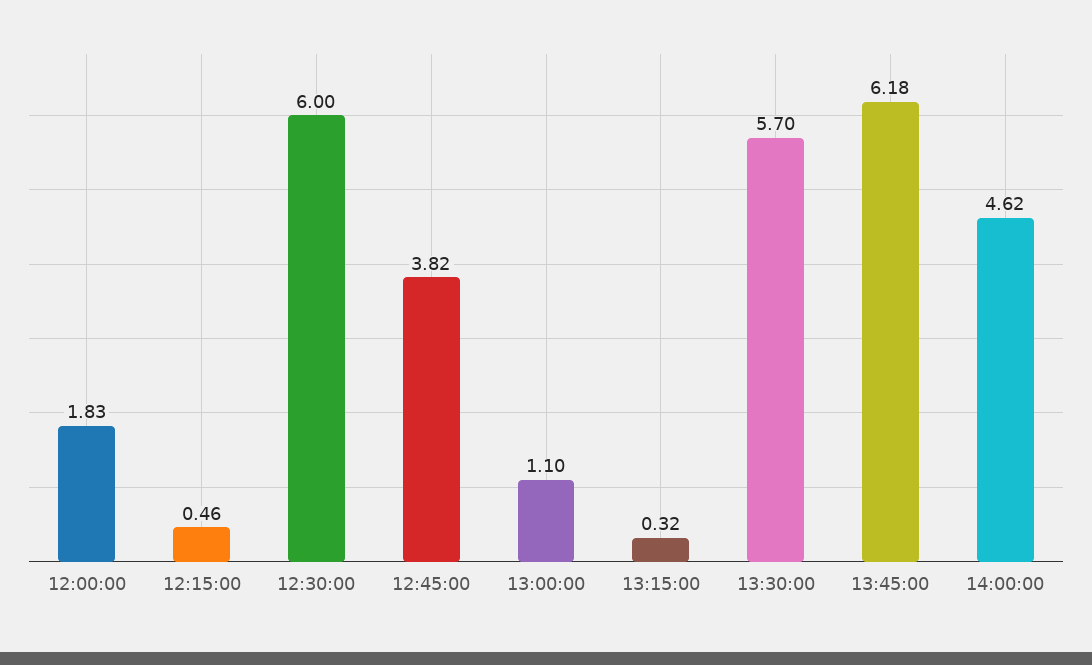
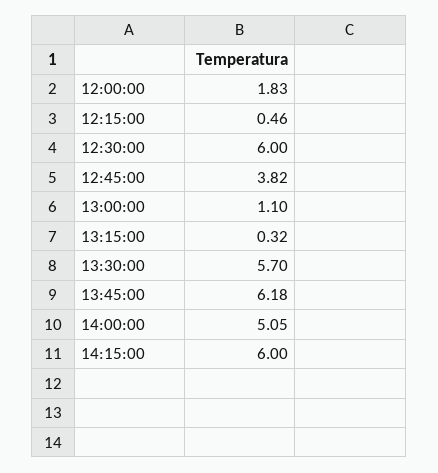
14:00:00: 4.62 -> 5.05
14:15:00: none -> 6

